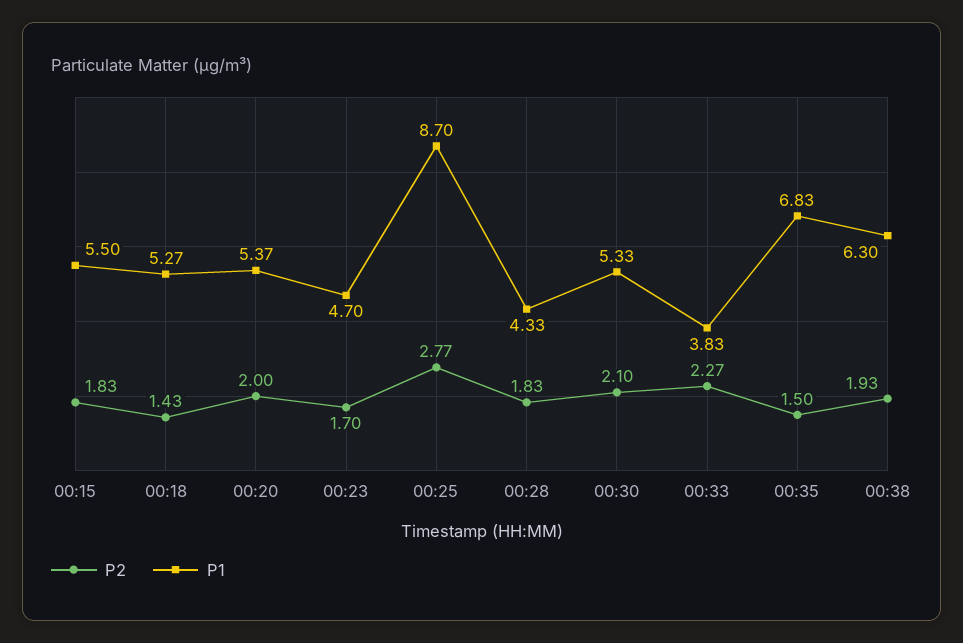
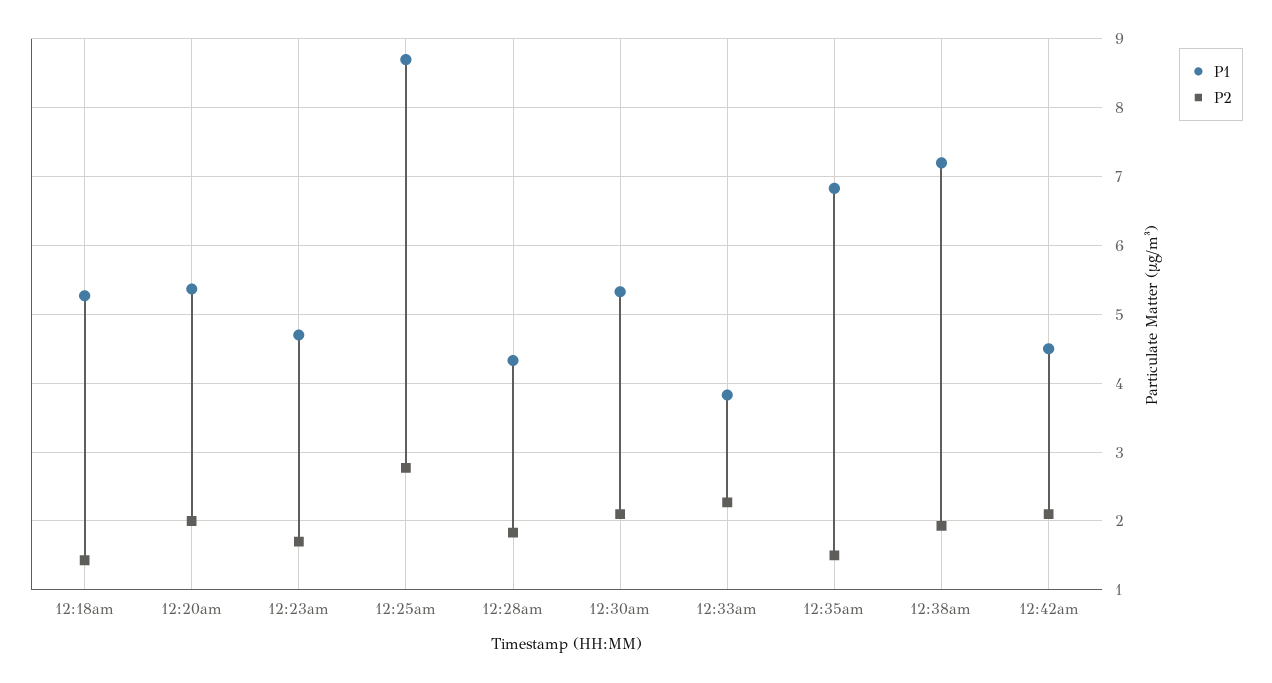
P2, 00:15: 1.83 -> none
P1, 00:15: 5.5 -> none
P1, 00:38: 6.3 -> 7.2
P1, 12:42am: none -> 4.5
P2, 12:42am: none -> 2.1

